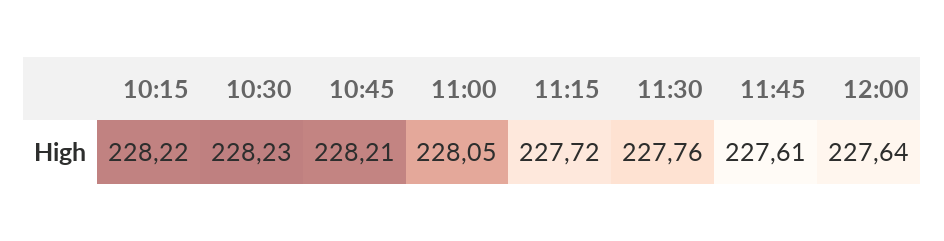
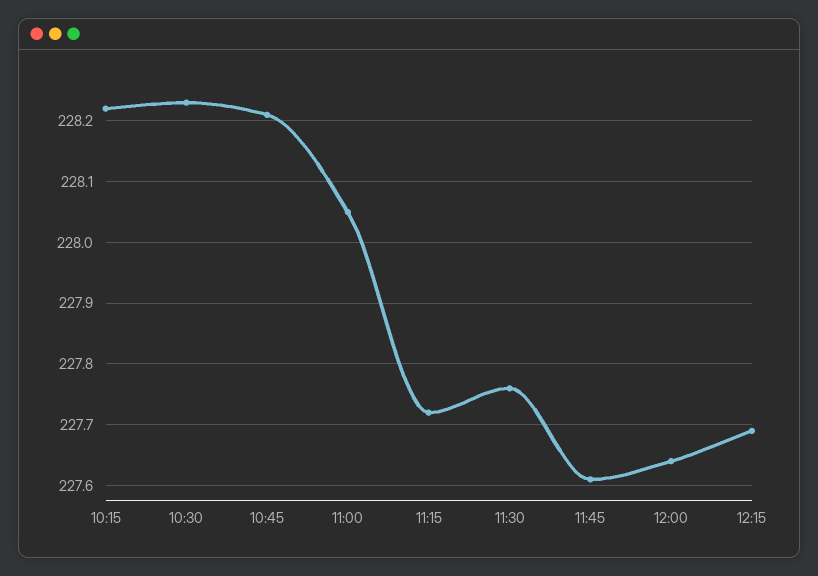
12:15: none -> 227.69

